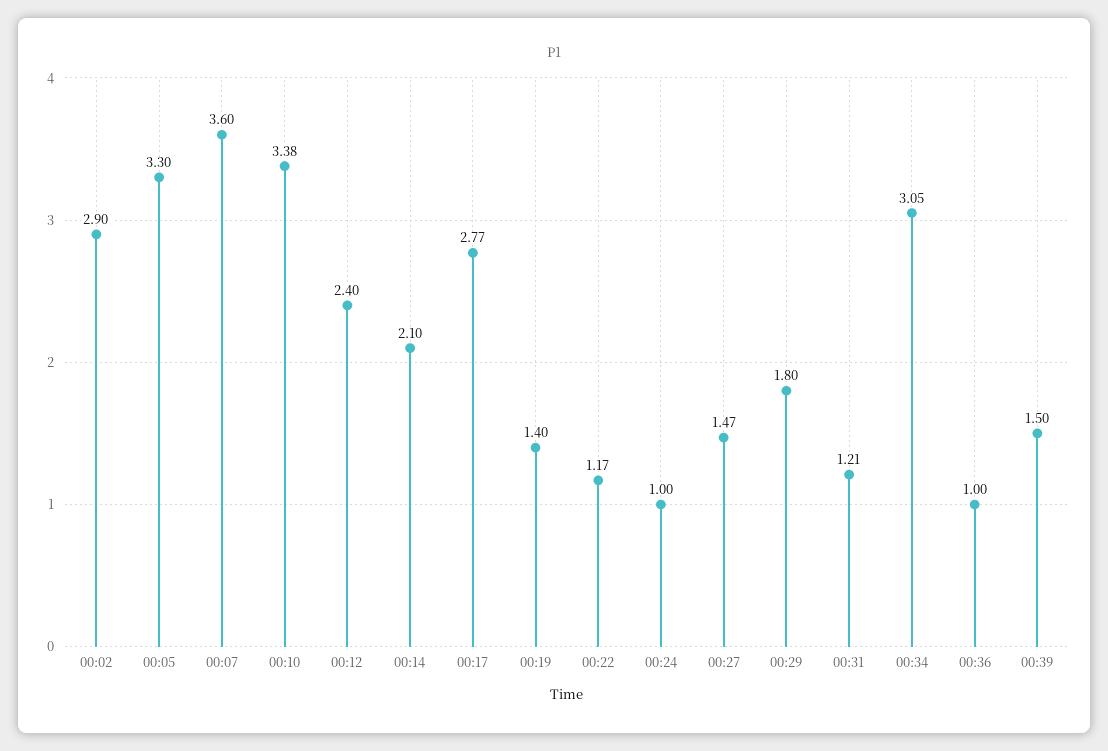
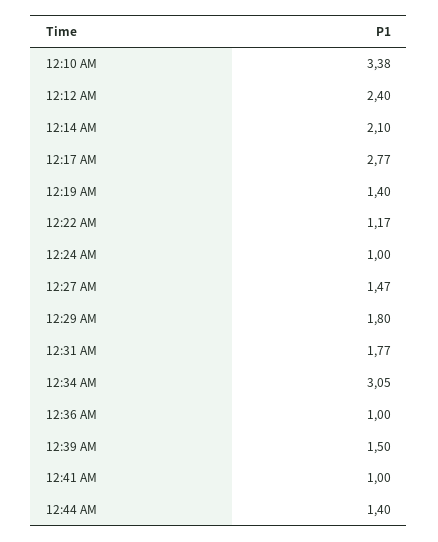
00:02: 2.9 -> none
00:05: 3.3 -> none
00:07: 3.6 -> none
00:31: 1.21 -> 1.77
12:41 AM: none -> 1
12:44 AM: none -> 1.4

